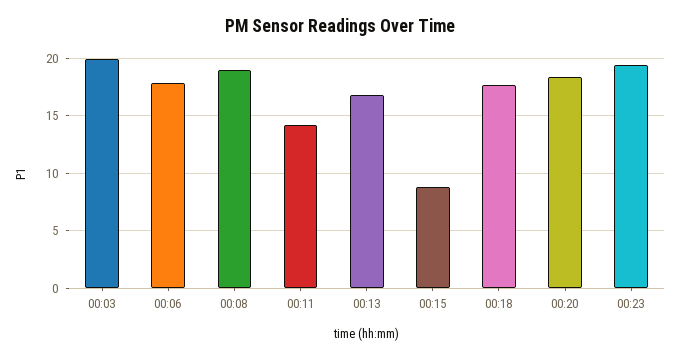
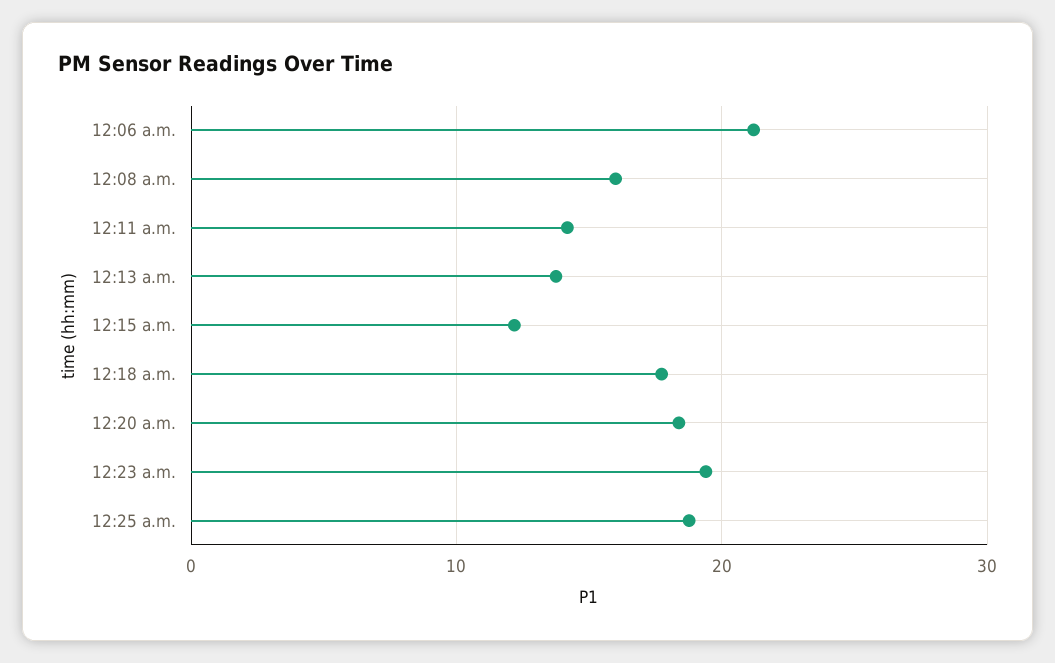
00:03: 20 -> none
00:06: 18 -> 21
00:08: 19 -> 16
00:13: 17 -> 14
00:15: 9 -> 12
12:25 a.m.: none -> 19

